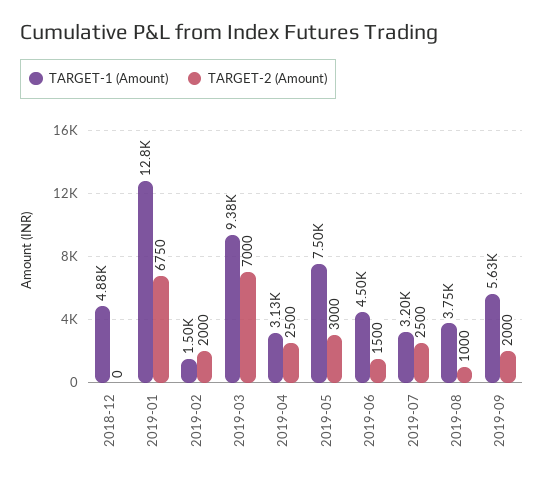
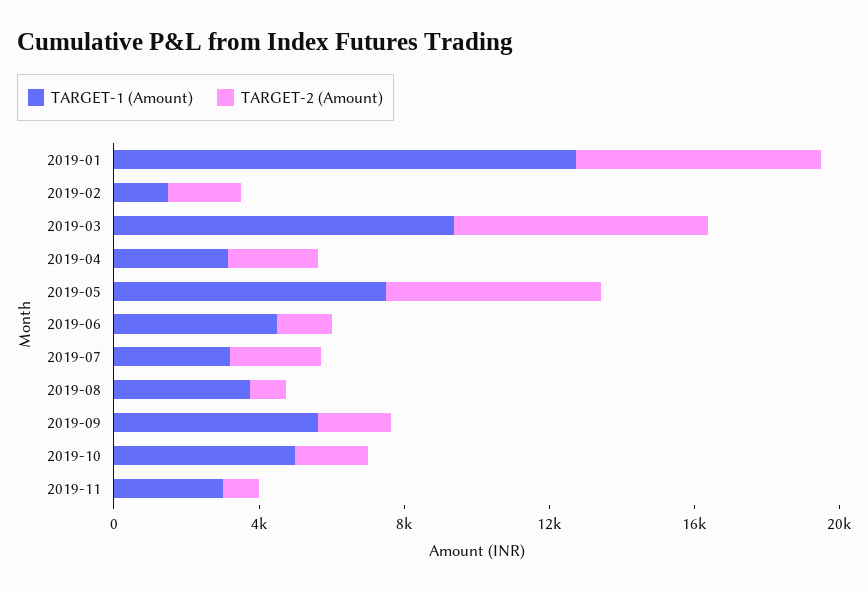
TARGET-1 (Amount), 2018-12: 4880 -> none
TARGET-2 (Amount), 2018-12: 0 -> none
TARGET-2 (Amount), 2019-05: 3000 -> 6000
TARGET-1 (Amount), 2019-10: none -> 5000
TARGET-2 (Amount), 2019-10: none -> 2000
TARGET-1 (Amount), 2019-11: none -> 3000
TARGET-2 (Amount), 2019-11: none -> 1000

